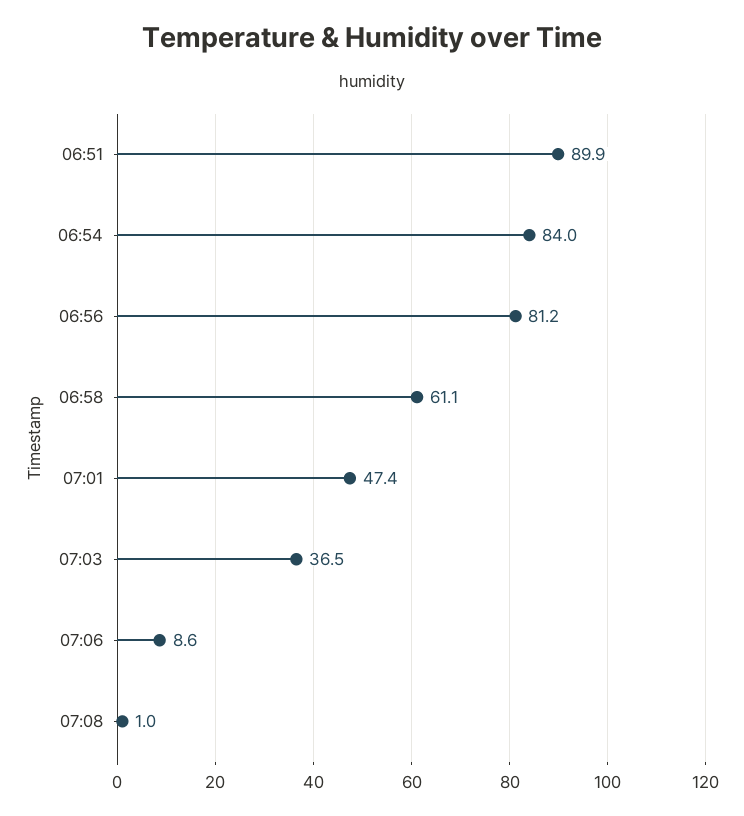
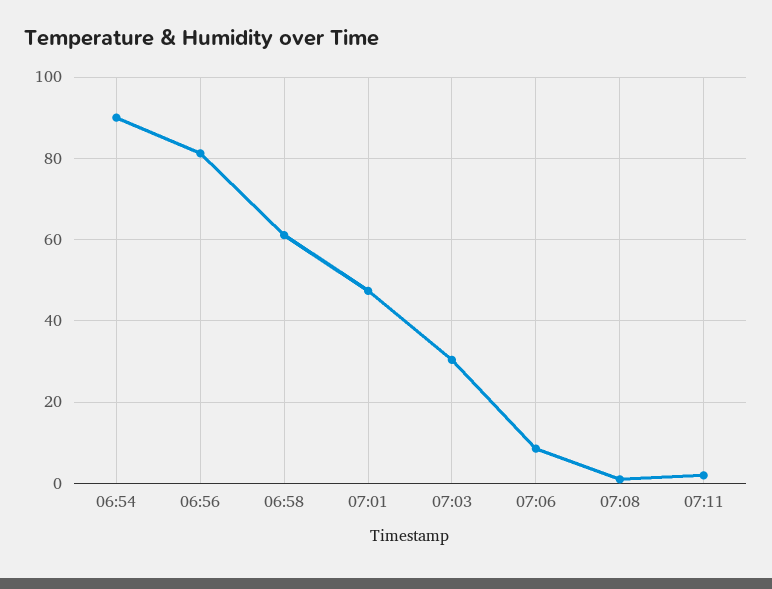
06:51: 89.9 -> none
06:54: 84 -> 90
07:03: 36.5 -> 30
07:11: none -> 2

